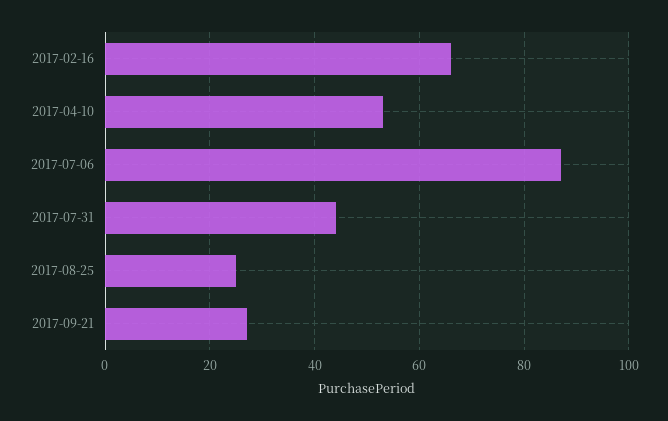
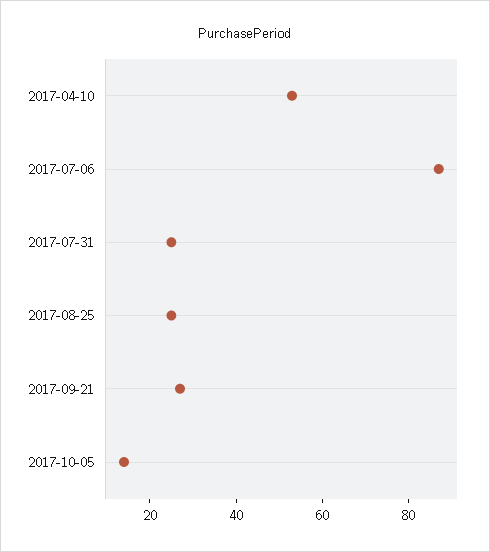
2017-02-16: 65 -> none
2017-07-31: 45 -> 25
2017-10-05: none -> 15

